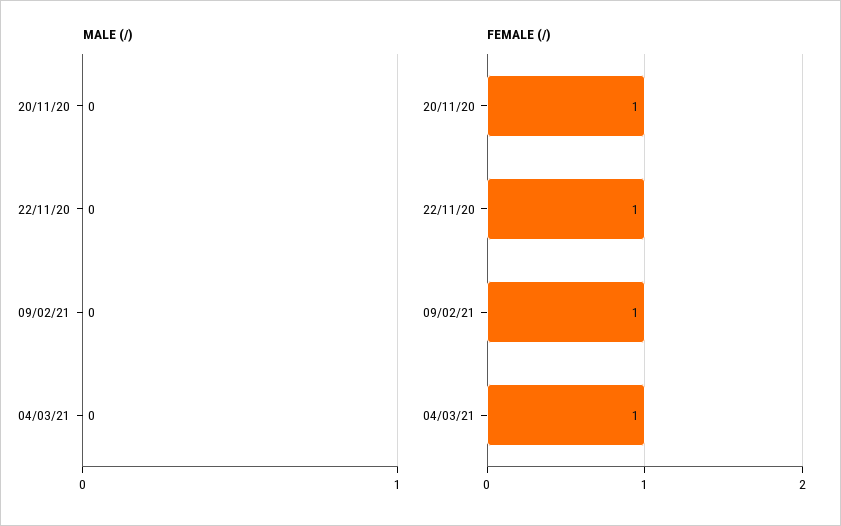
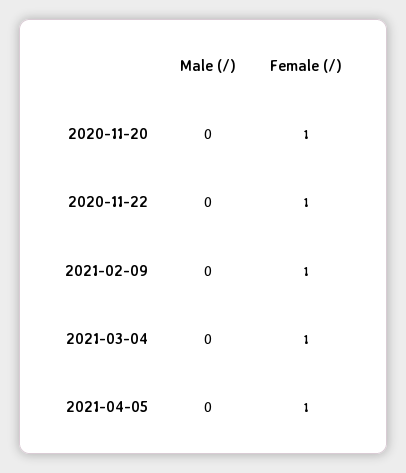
MALE (/), 2021-04-05: none -> 0
FEMALE (/), 2021-04-05: none -> 1

